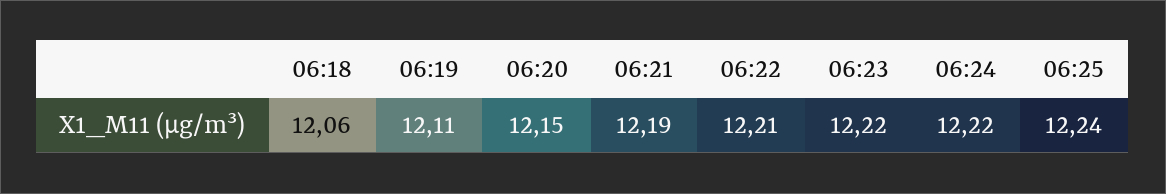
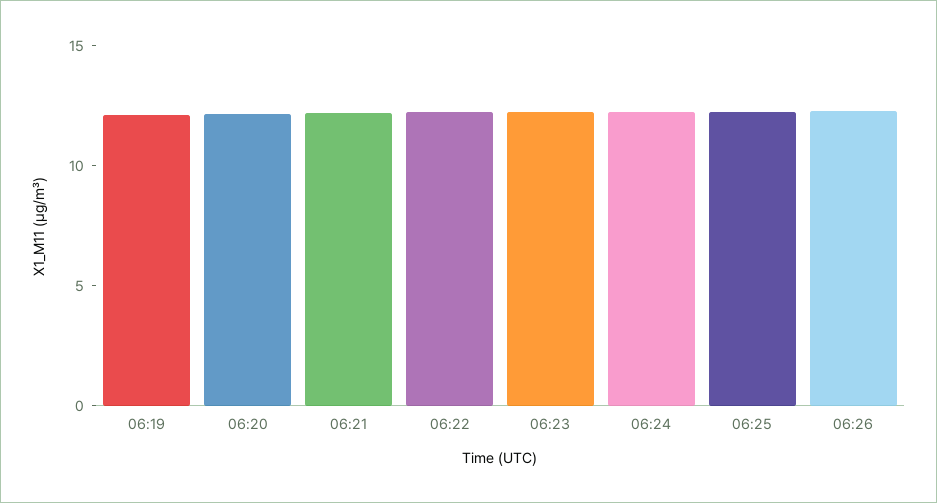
06:18: 12.06 -> none
06:26: none -> 12

